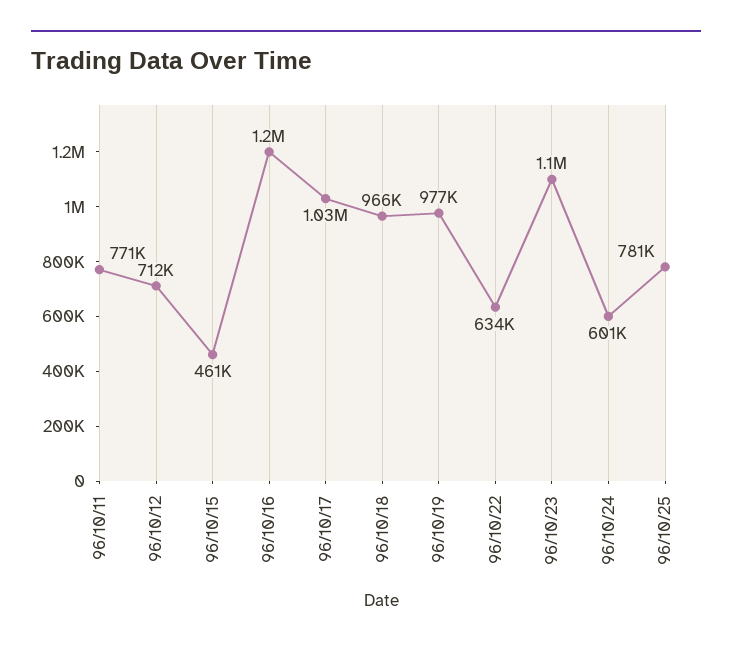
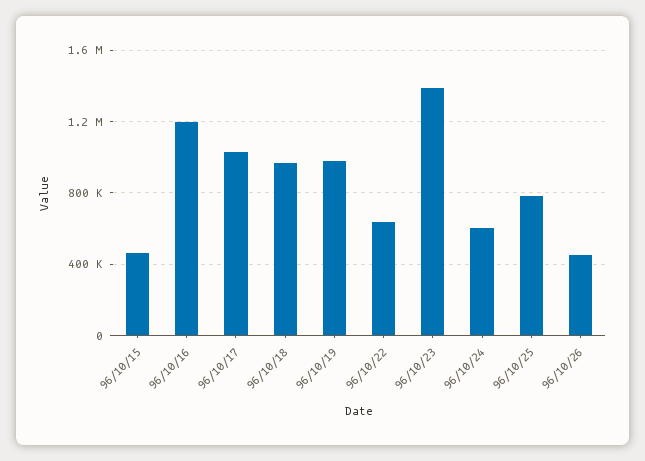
96/10/11: 771000 -> none
96/10/12: 712000 -> none
96/10/23: 1100000 -> 1400000
96/10/26: none -> 450000

